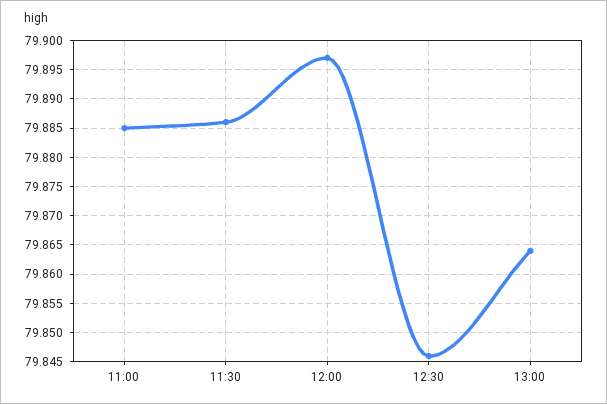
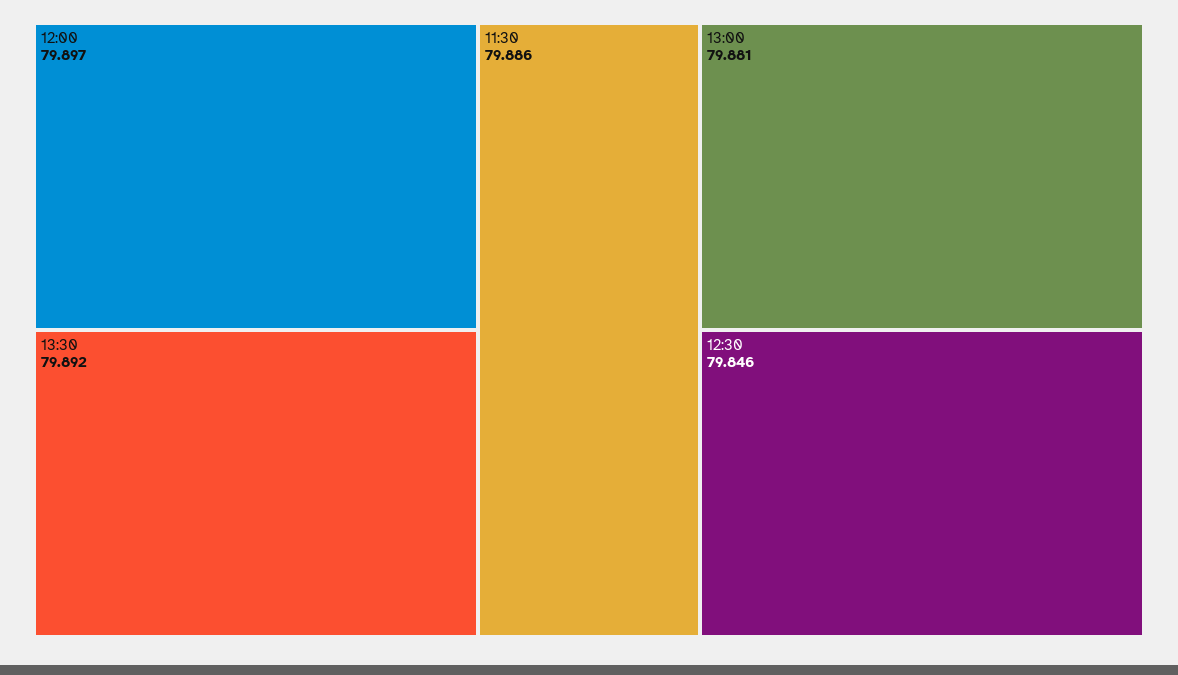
11:00: 79.885 -> none
13:00: 79.865 -> 79.881
13:30: none -> 79.892

